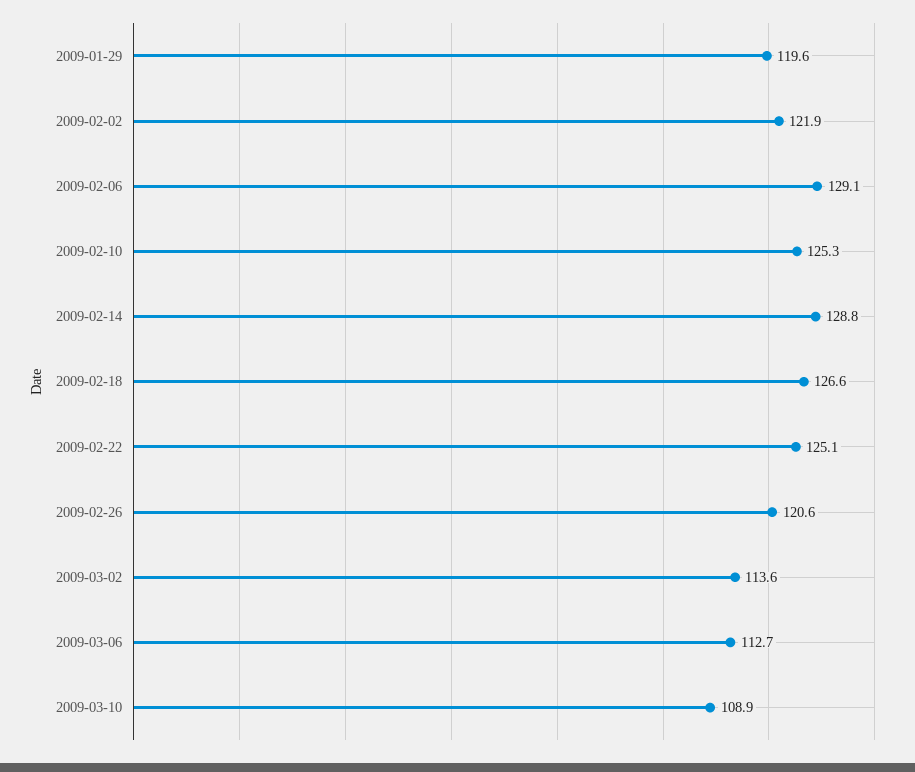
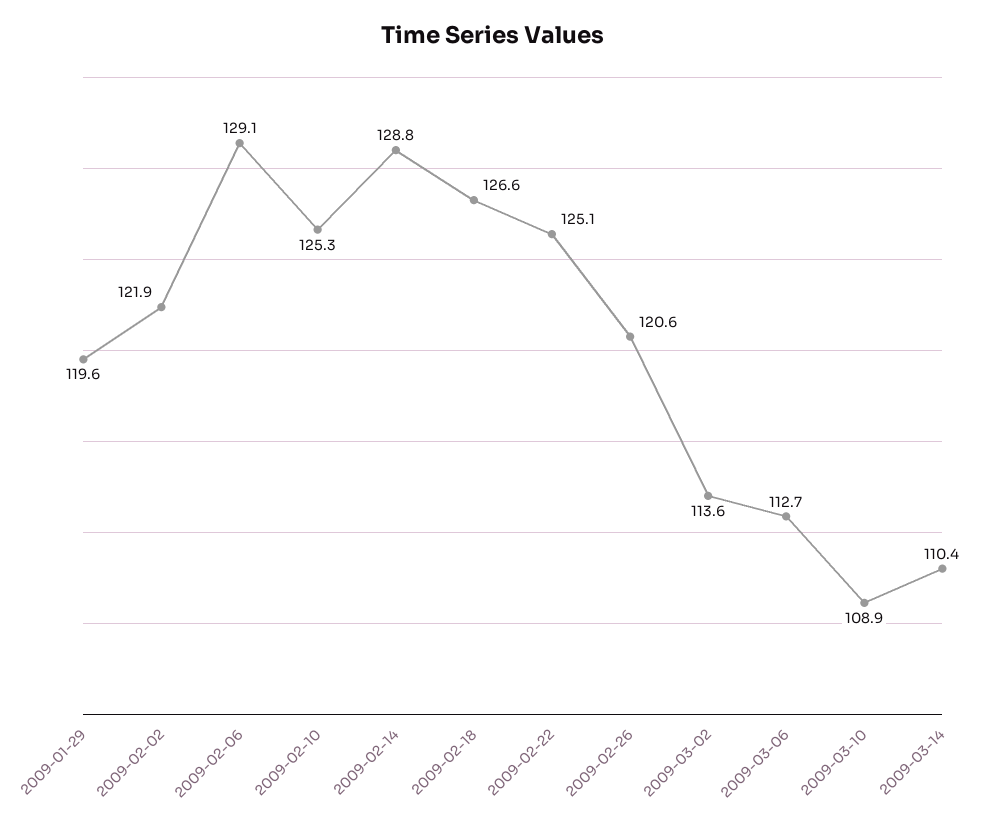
2009-03-14: none -> 110.4

